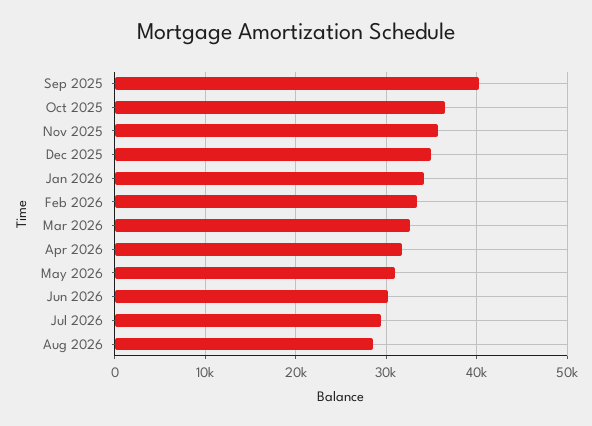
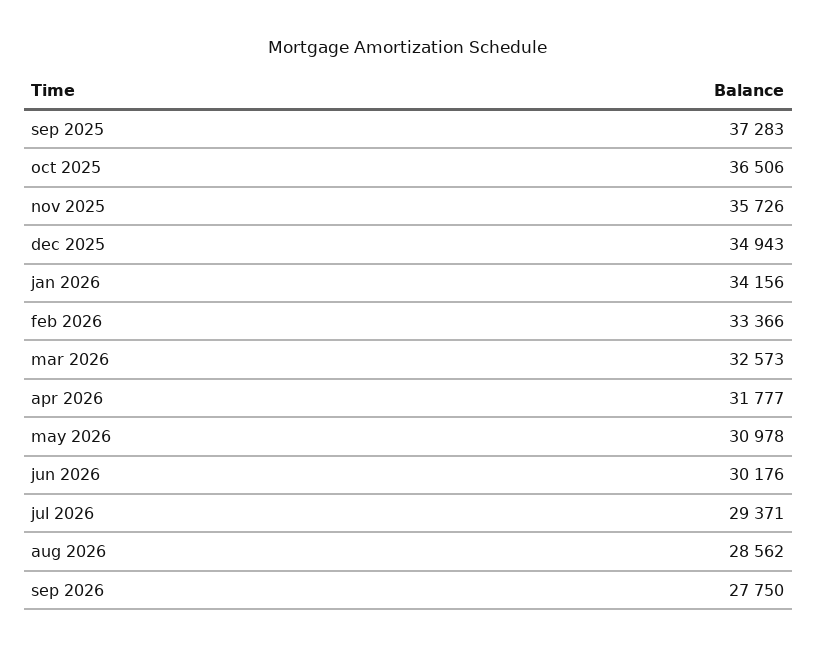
Sep 2025: 40000 -> 37283
sep 2026: none -> 27750

